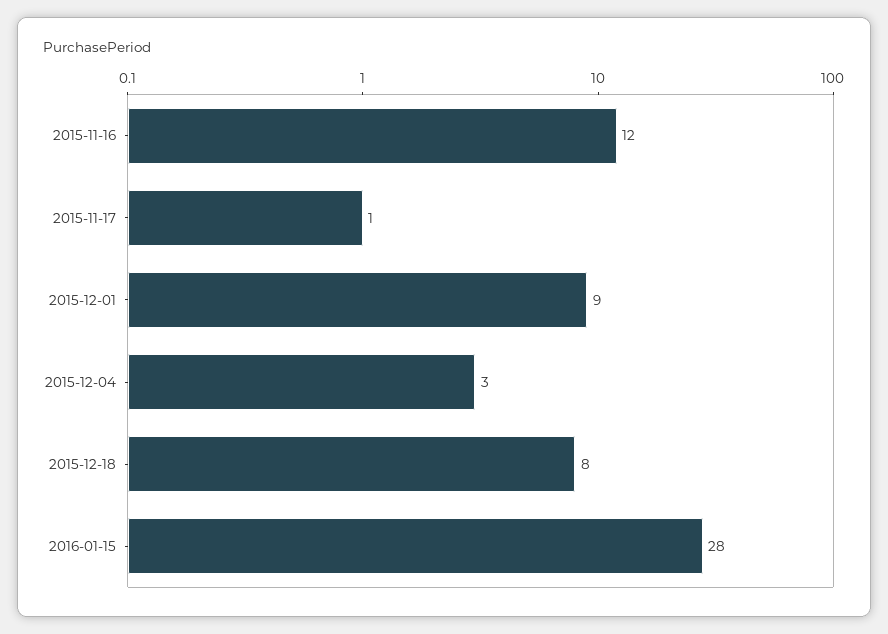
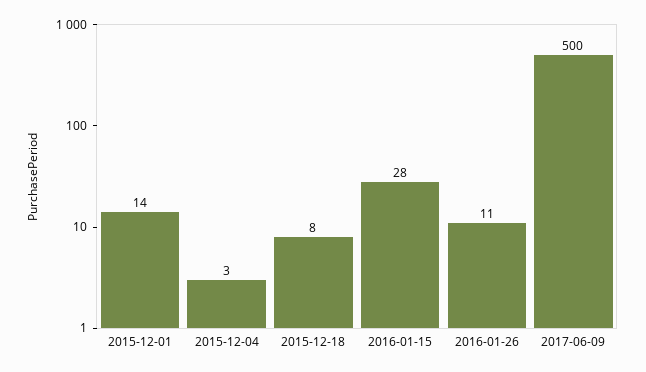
2015-11-16: 12 -> none
2015-11-17: 1 -> none
2015-12-01: 9 -> 14
2016-01-26: none -> 11
2017-06-09: none -> 500

